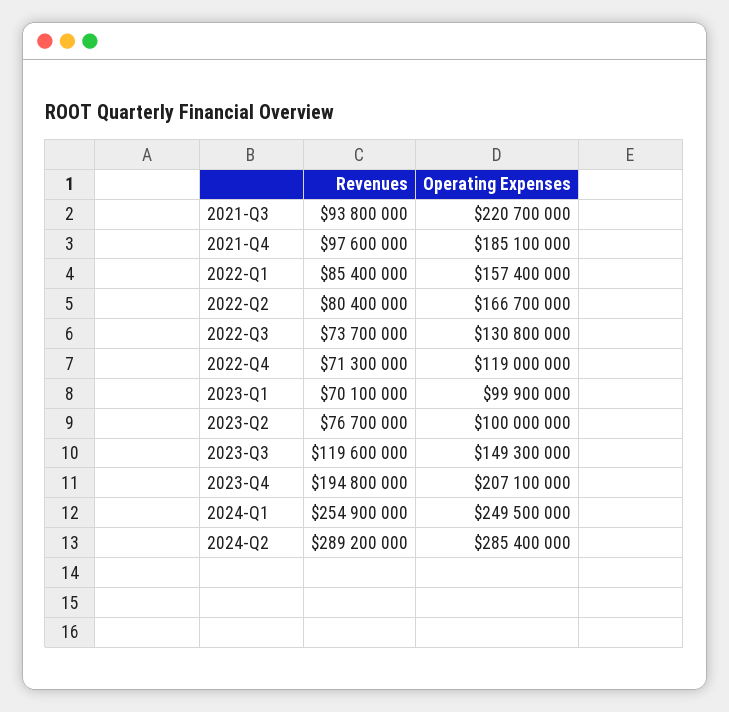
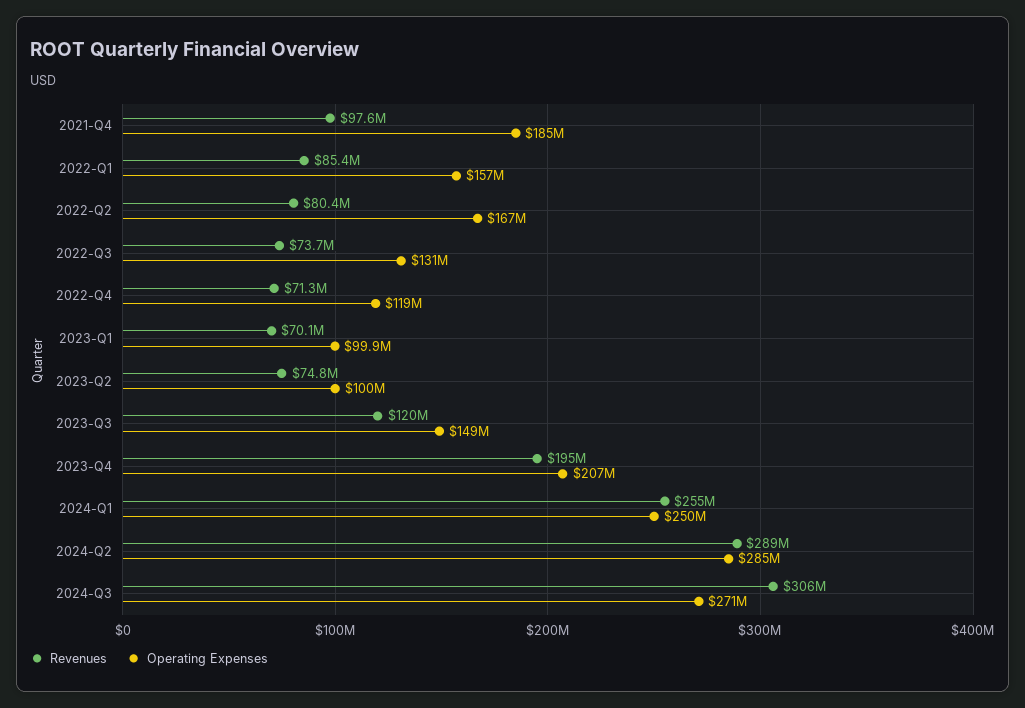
Revenues, 2021-Q3: 93800000 -> none
Operating Expenses, 2021-Q3: 220700000 -> none
Revenues, 2023-Q2: 76700000 -> 74800000
Revenues, 2024-Q3: none -> 306000000
Operating Expenses, 2024-Q3: none -> 271000000

